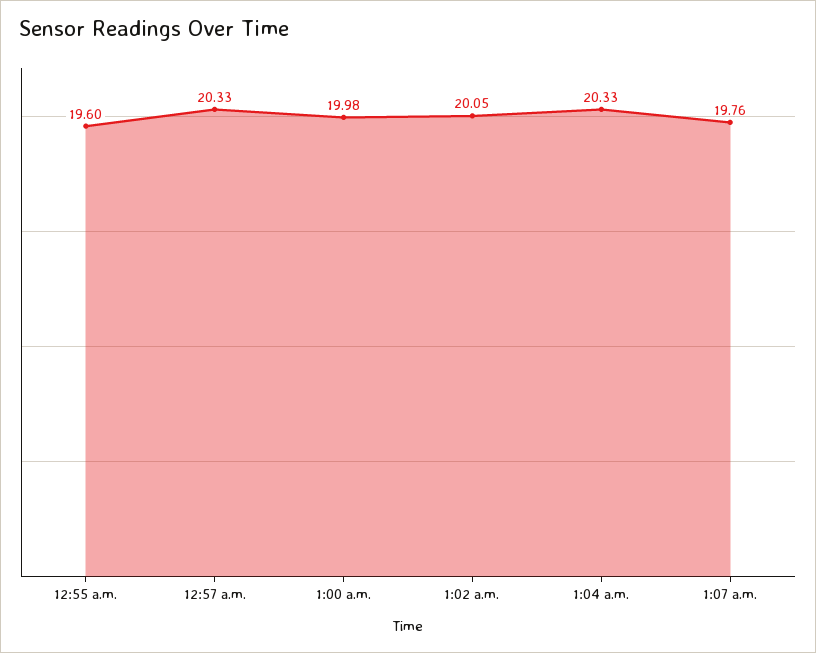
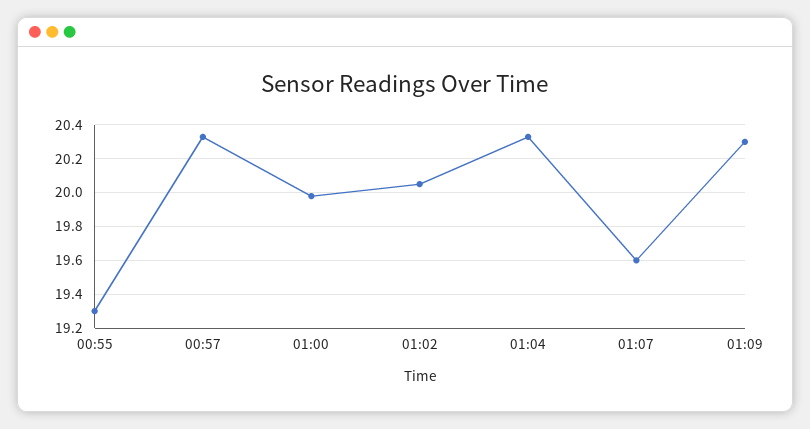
12:55 a.m.: 19.6 -> 19.3
1:07 a.m.: 19.76 -> 19.6
01:09: none -> 20.3

